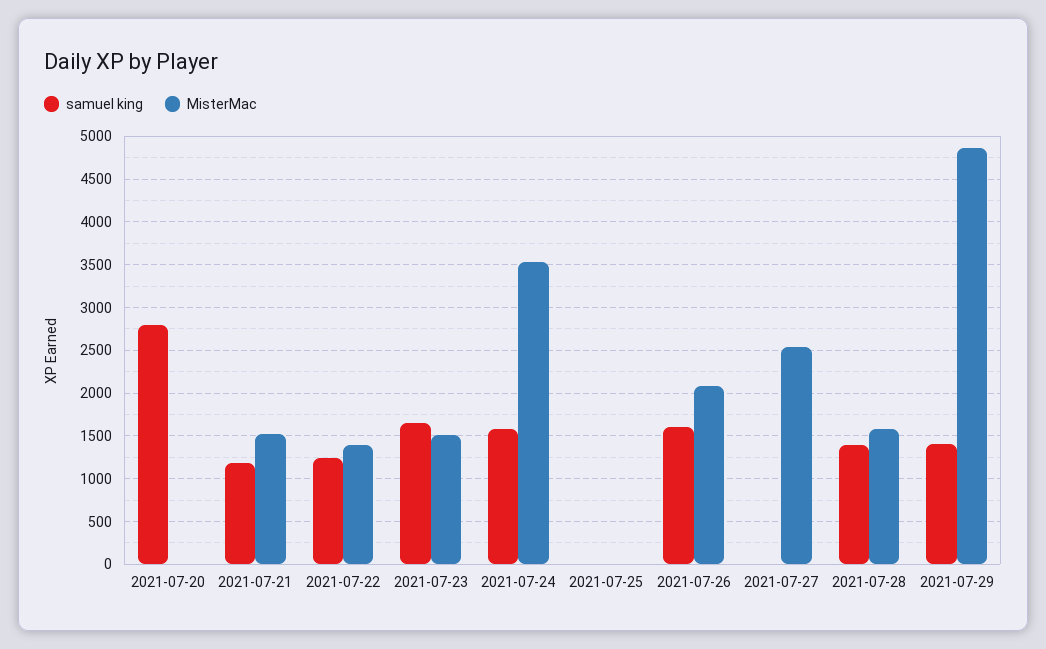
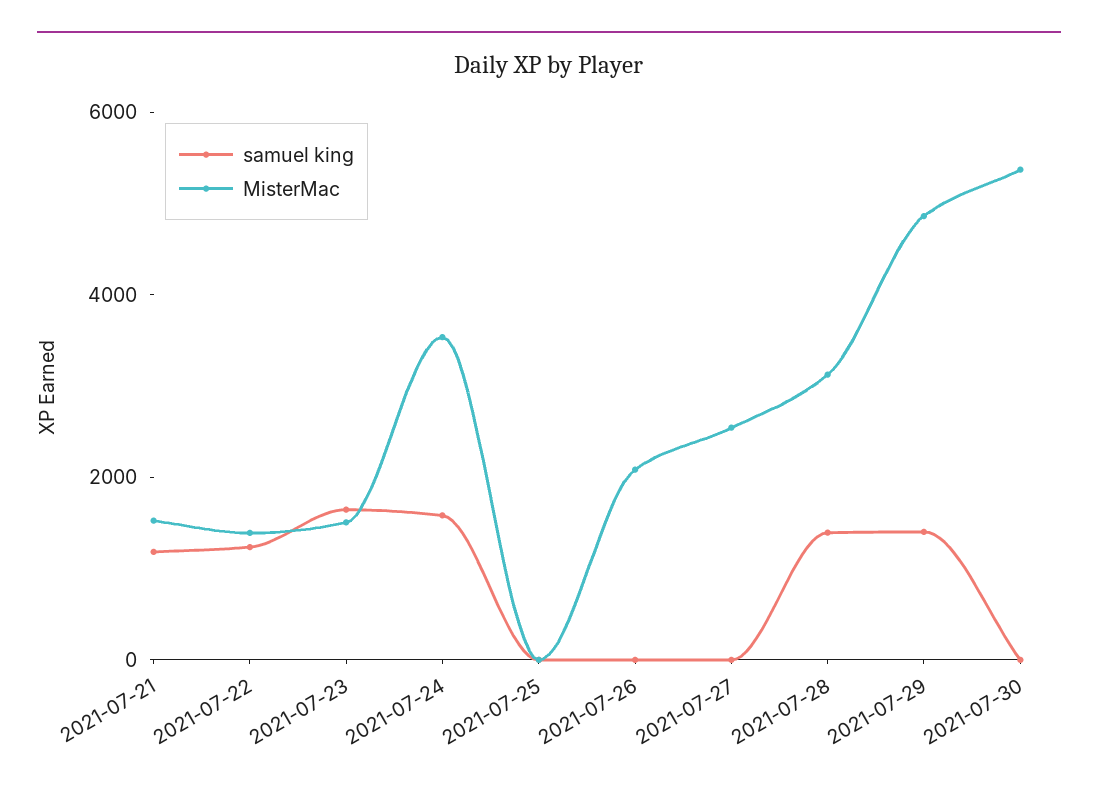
samuel king, 2021-07-20: 2800 -> none
MisterMac, 2021-07-20: 0 -> none
samuel king, 2021-07-26: 1600 -> 0
MisterMac, 2021-07-28: 1600 -> 3000
samuel king, 2021-07-30: none -> 0
MisterMac, 2021-07-30: none -> 5500

